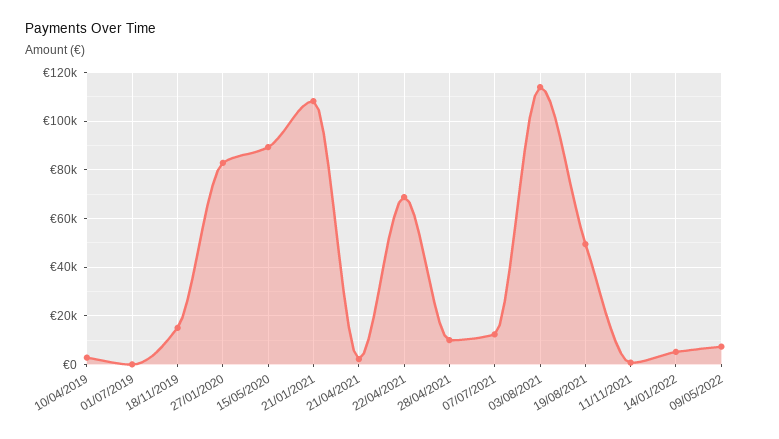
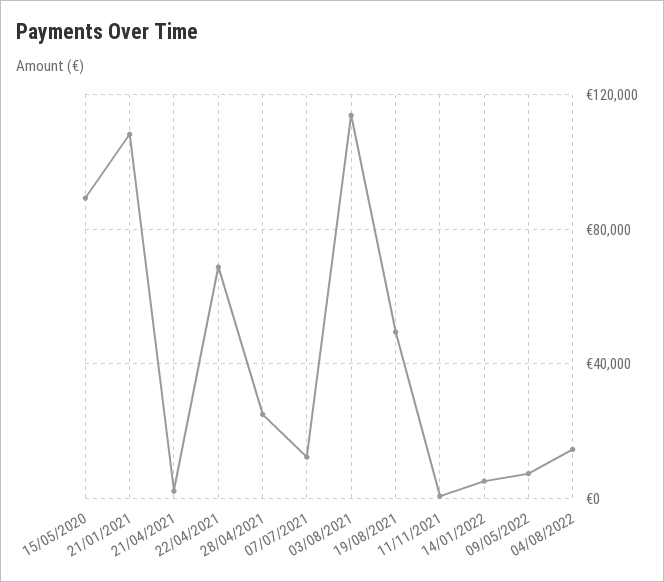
10/04/2019: 2500 -> none
01/07/2019: 0 -> none
18/11/2019: 15000 -> none
27/01/2020: 82500 -> none
28/04/2021: 10000 -> 25000
04/08/2022: none -> 15000

